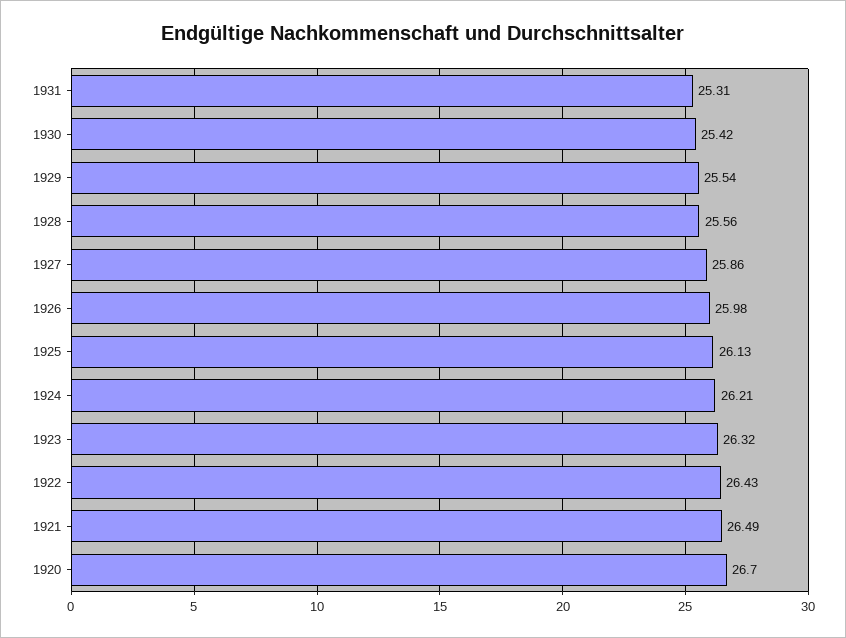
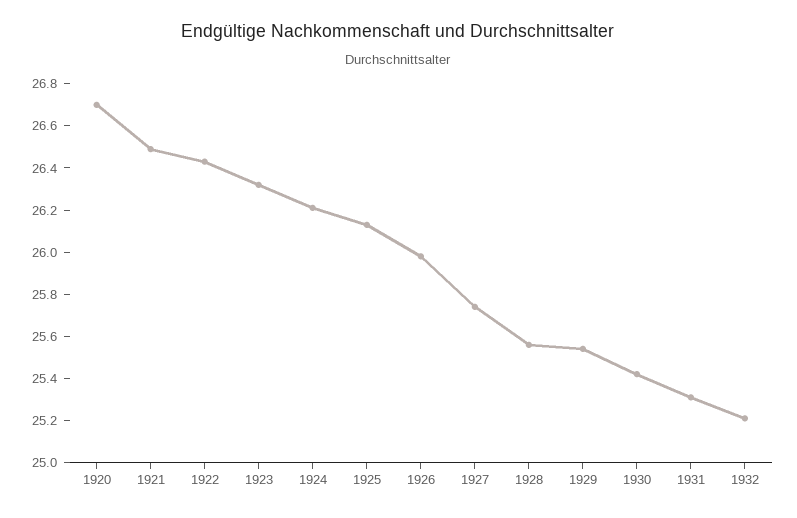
1927: 25.86 -> 25.75
1932: none -> 25.2

